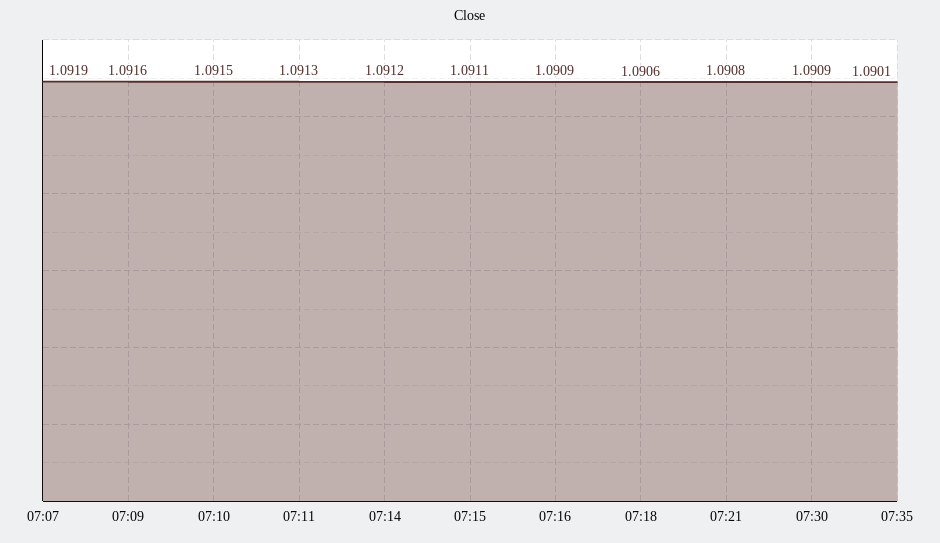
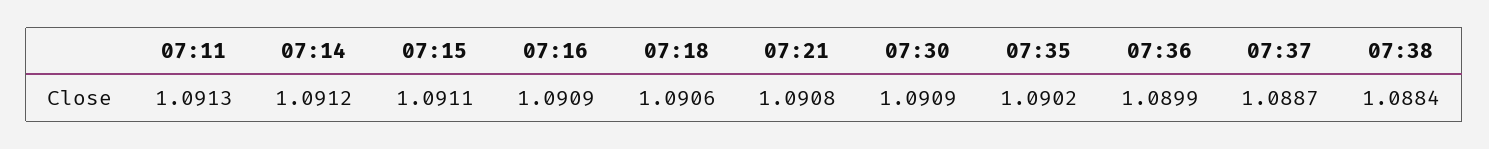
07:07: 1.0919 -> none
07:09: 1.0916 -> none
07:10: 1.0915 -> none
07:35: 1.0901 -> 1.0902
07:36: none -> 1.0899
07:37: none -> 1.0887
07:38: none -> 1.0884

